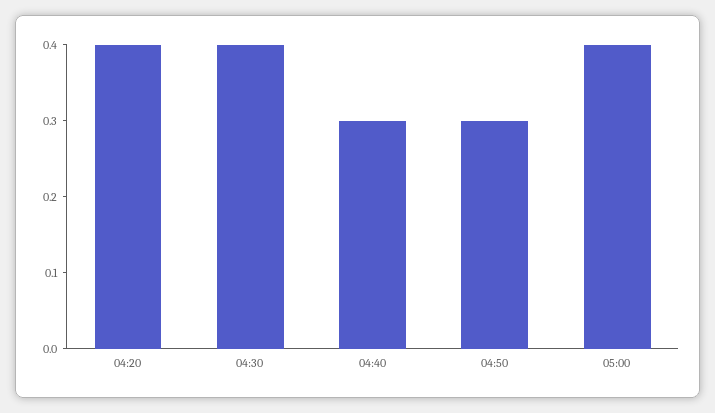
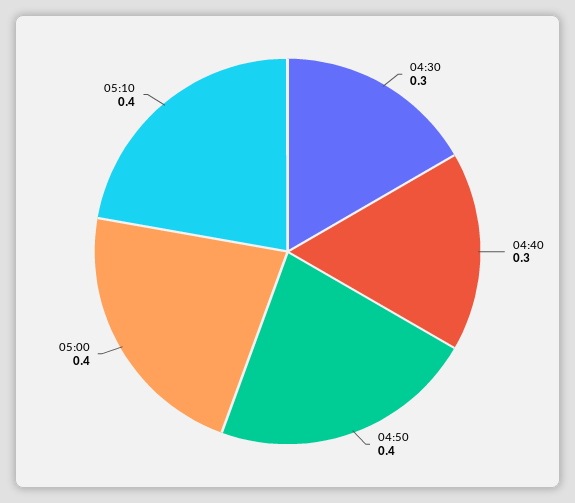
04:20: 0.4 -> none
04:30: 0.4 -> 0.3
04:50: 0.3 -> 0.4
05:10: none -> 0.4

